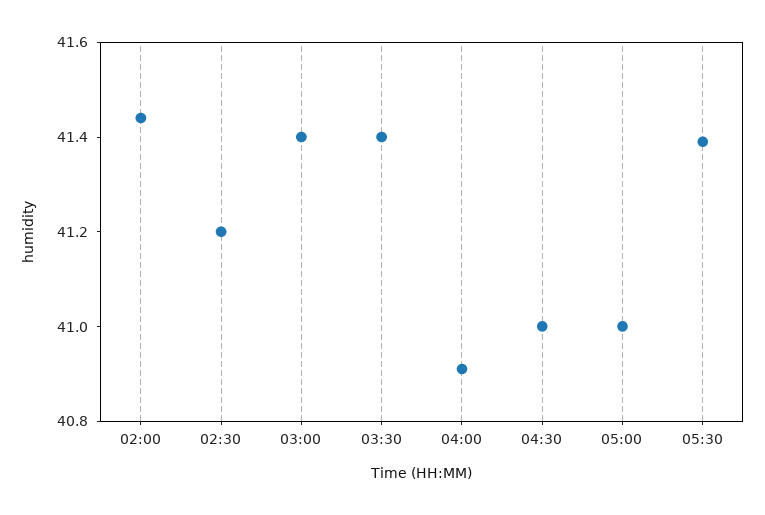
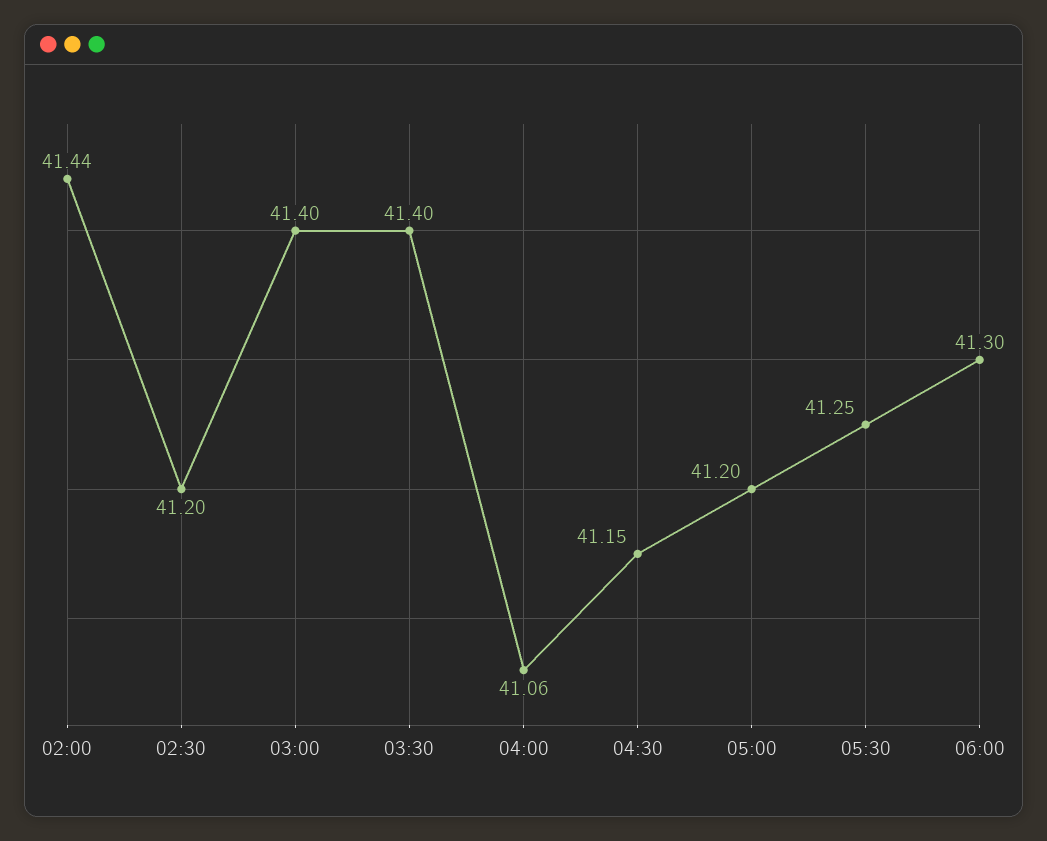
04:00: 40.9 -> 41.06
04:30: 41 -> 41.15
05:00: 41 -> 41.2
05:30: 41.4 -> 41.25
06:00: none -> 41.3

